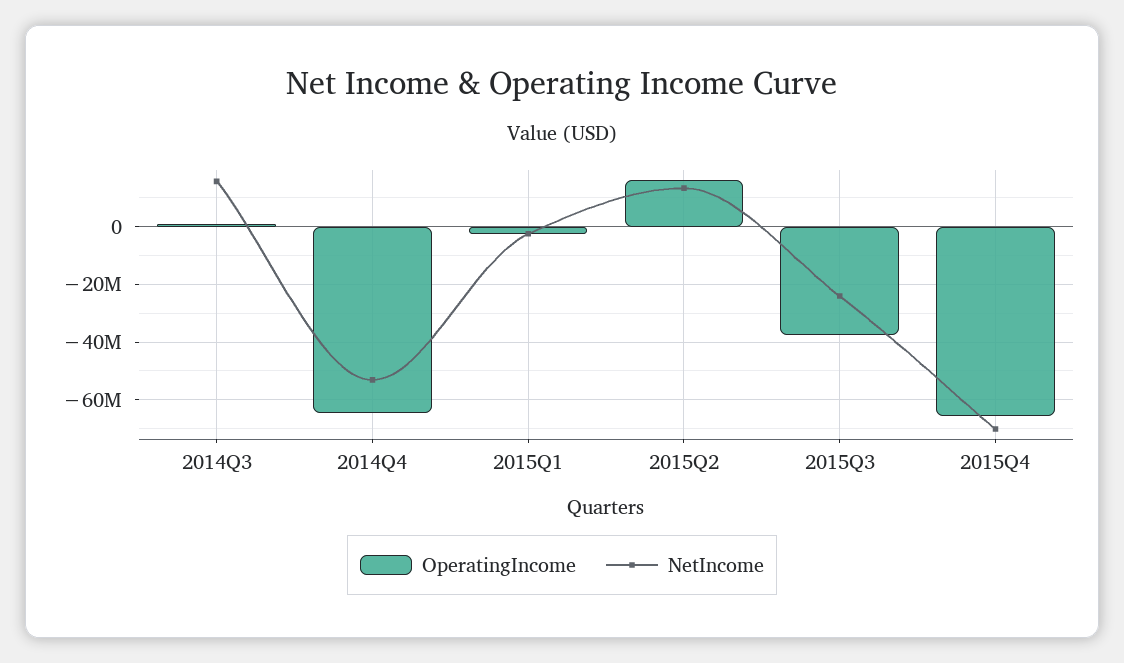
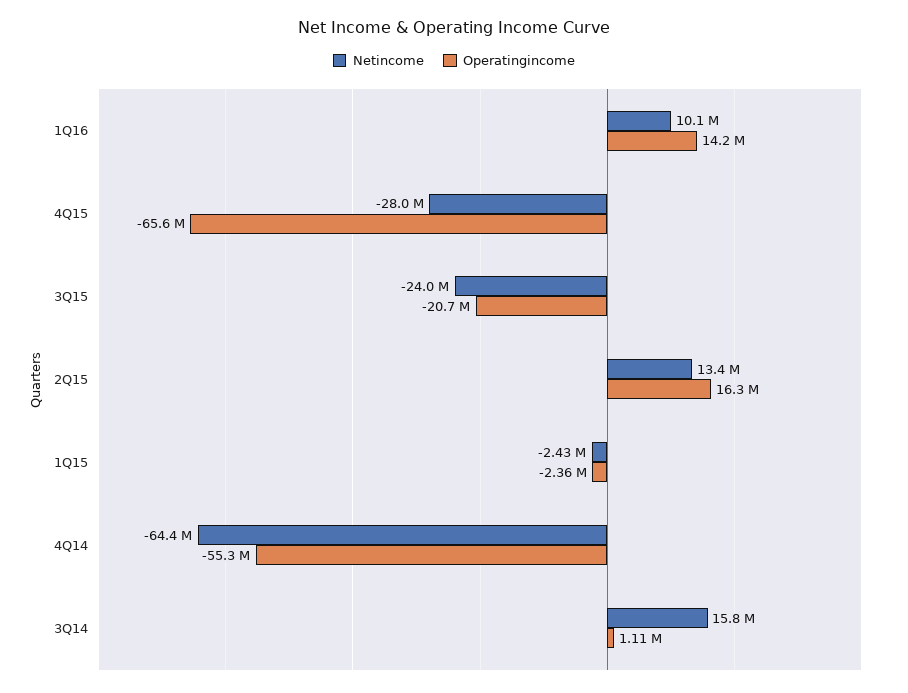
OperatingIncome, 2014Q4: -65000000 -> -55300000
NetIncome, 2014Q4: -52500000 -> -64400000
OperatingIncome, 2015Q3: -37500000 -> -20700000
NetIncome, 2015Q4: -70000000 -> -28000000
NetIncome, 1Q16: none -> 10100000
OperatingIncome, 1Q16: none -> 14200000

